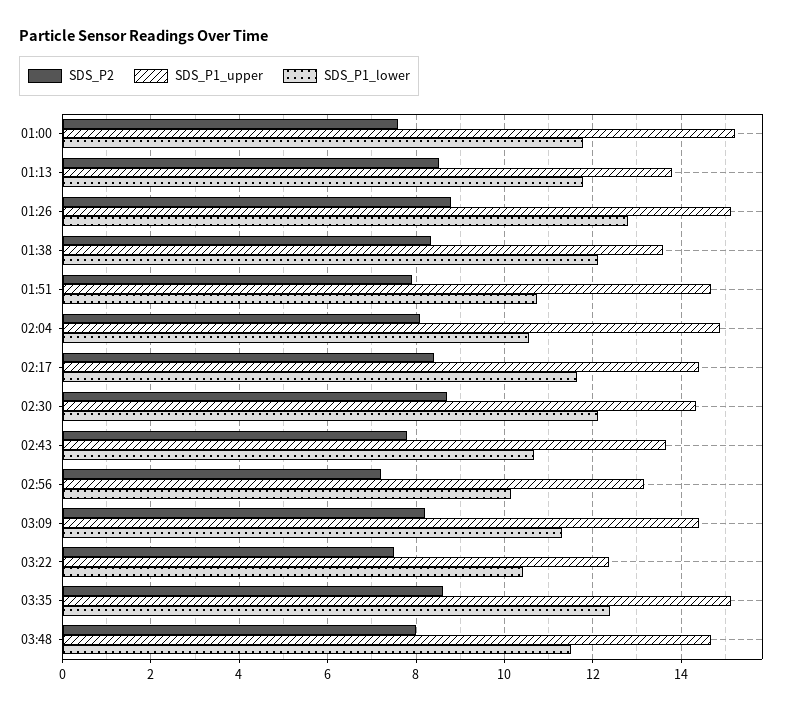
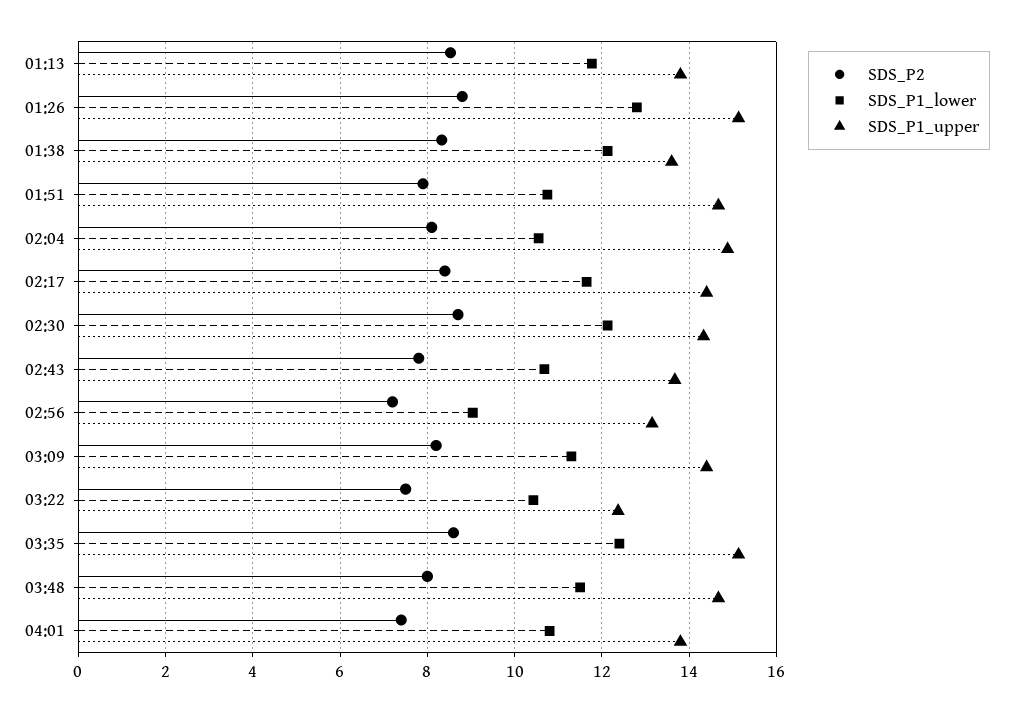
SDS_P2, 01:00: 7.6 -> none
SDS_P1_upper, 01:00: 15.2 -> none
SDS_P1_lower, 01:00: 11.8 -> none
SDS_P1_lower, 02:56: 10.2 -> 9
SDS_P2, 04:01: none -> 7.4
SDS_P1_lower, 04:01: none -> 10.8
SDS_P1_upper, 04:01: none -> 13.8

